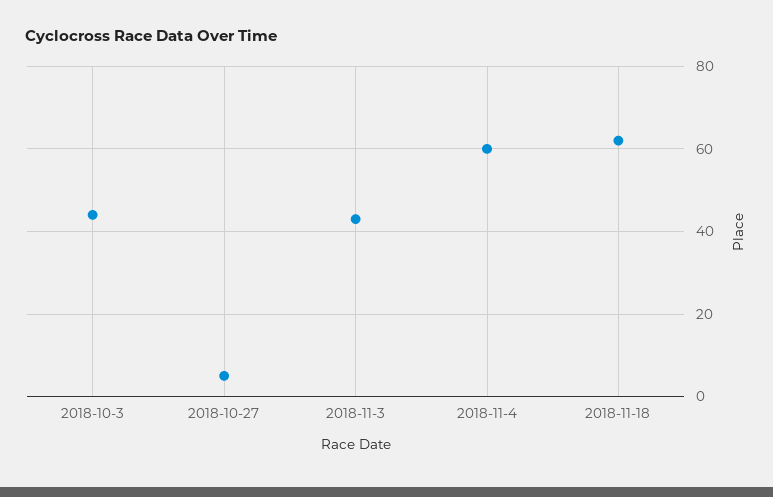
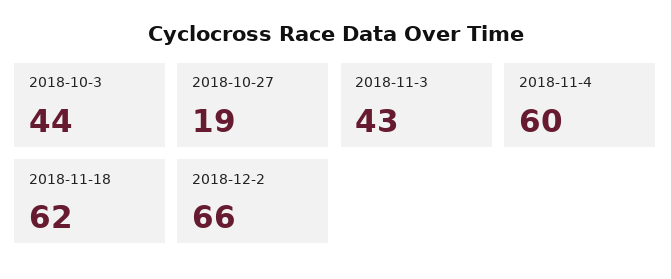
2018-10-27: 5 -> 19
2018-12-2: none -> 66

